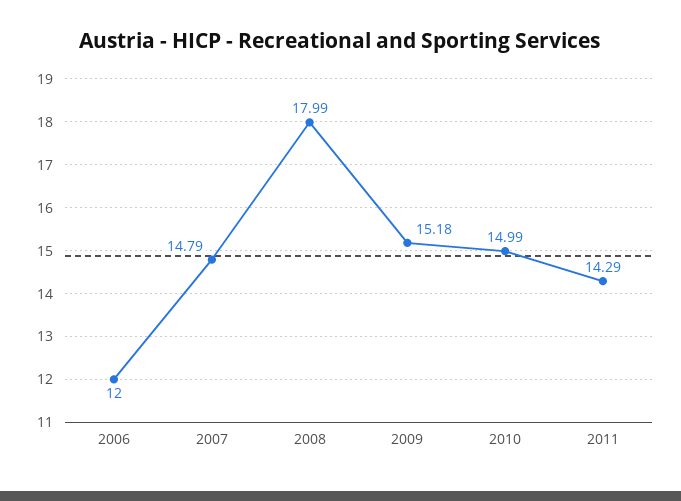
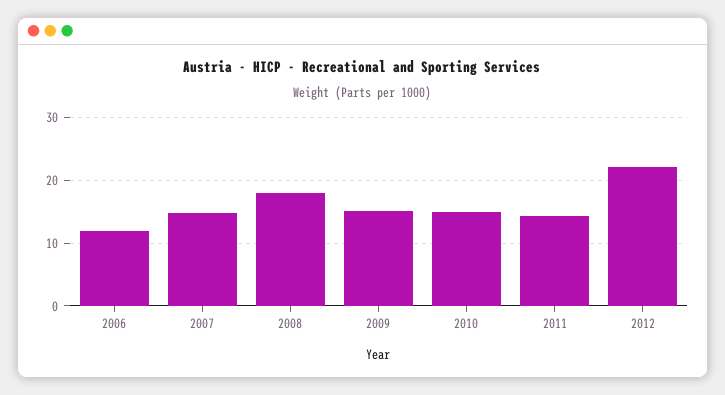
2012: none -> 22

